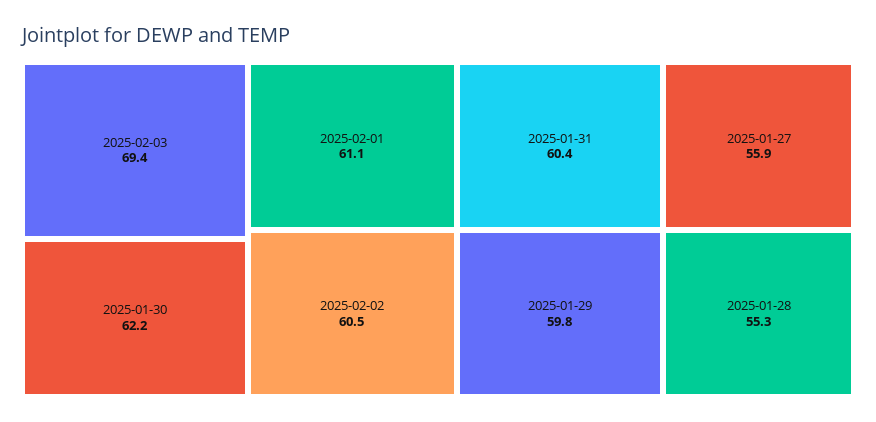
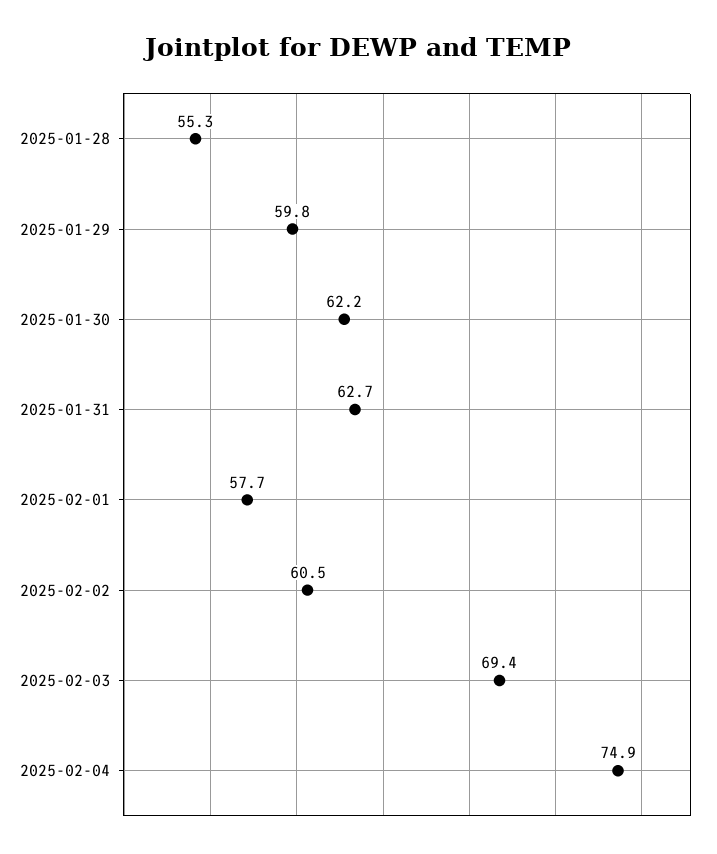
2025-02-01: 61.1 -> 57.7
2025-01-31: 60.4 -> 62.7
2025-01-27: 55.9 -> none
2025-02-04: none -> 74.9

